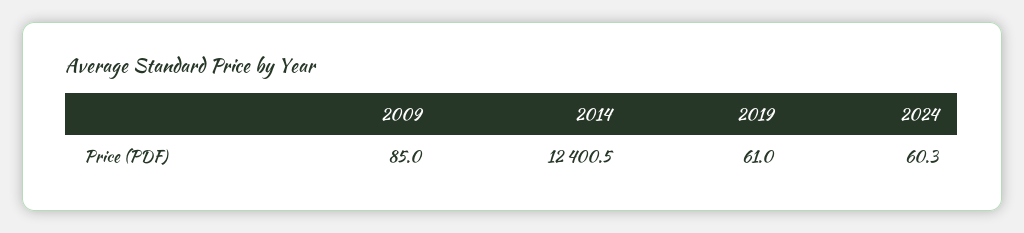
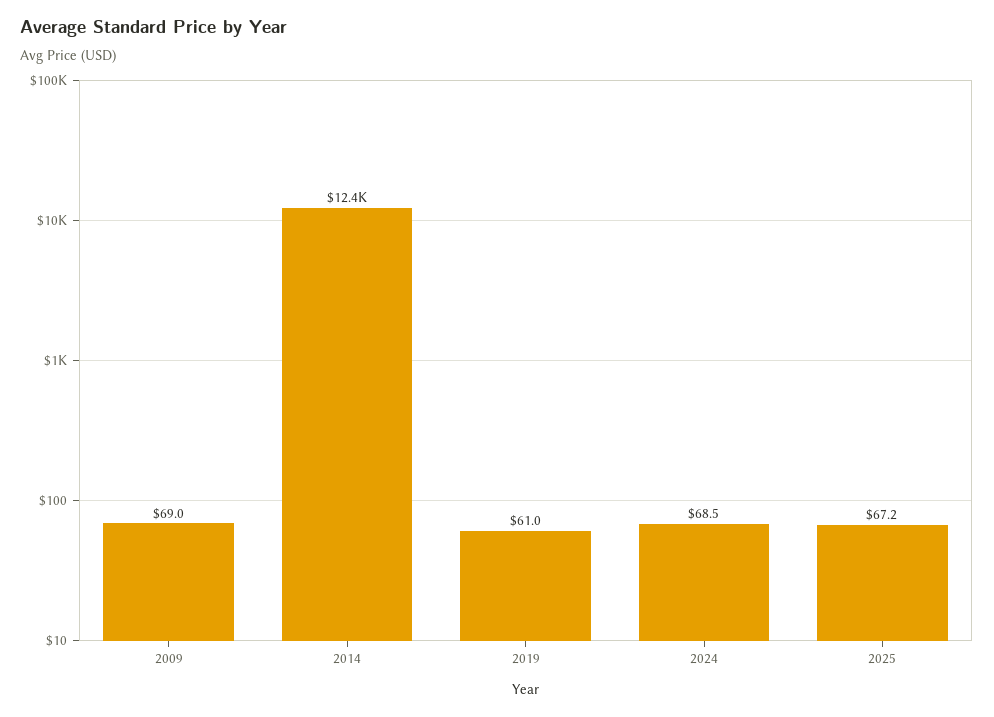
2009: 85 -> 69
2024: 60.3 -> 68.5
2025: none -> 67.2

